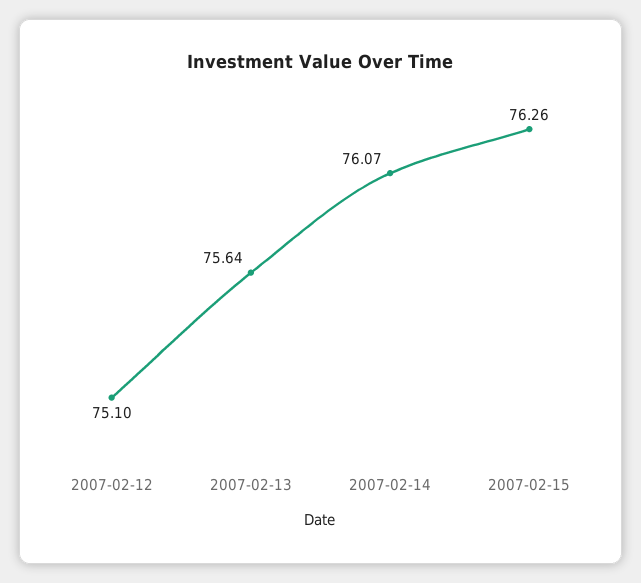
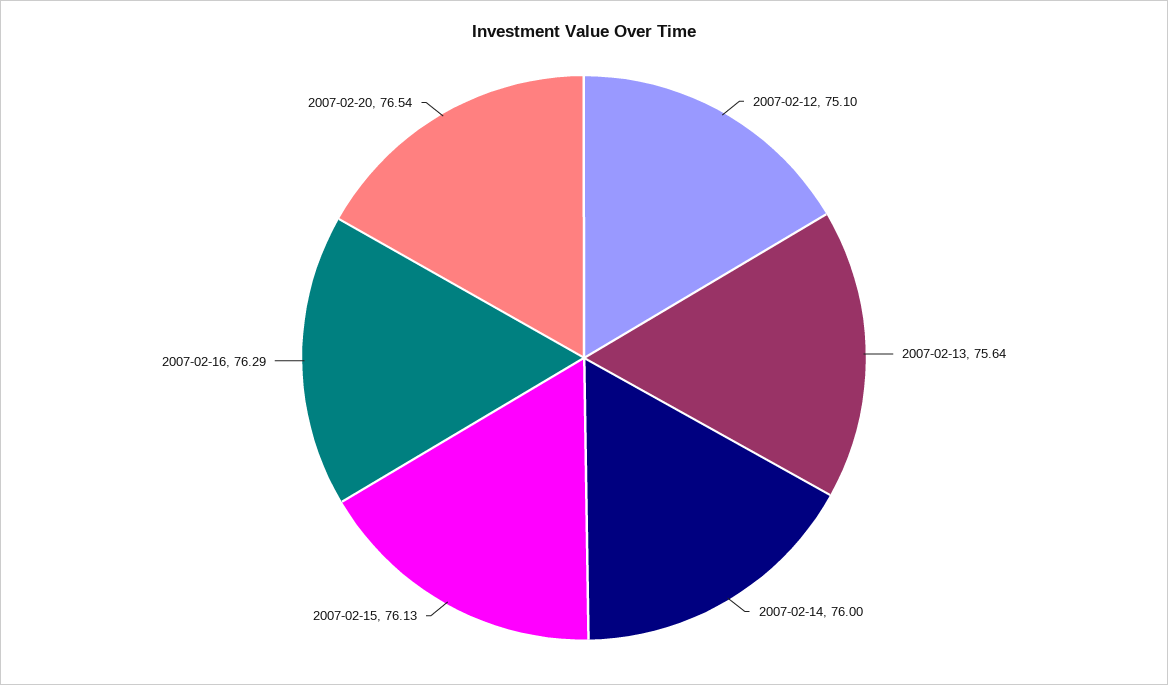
2007-02-14: 76.07 -> 76
2007-02-15: 76.26 -> 76.13
2007-02-16: none -> 76.29
2007-02-20: none -> 76.54

